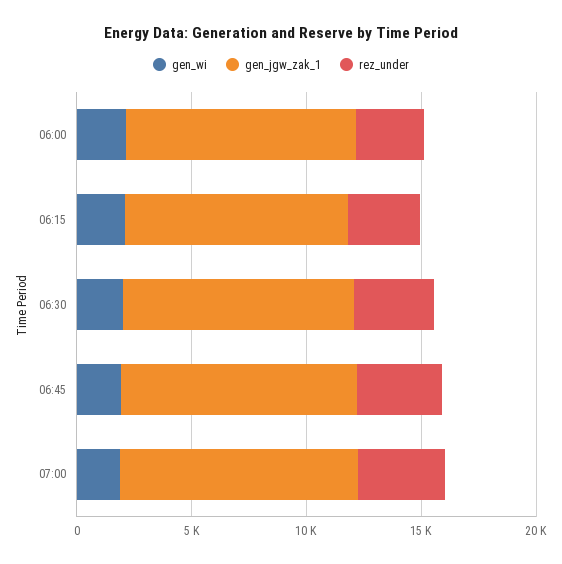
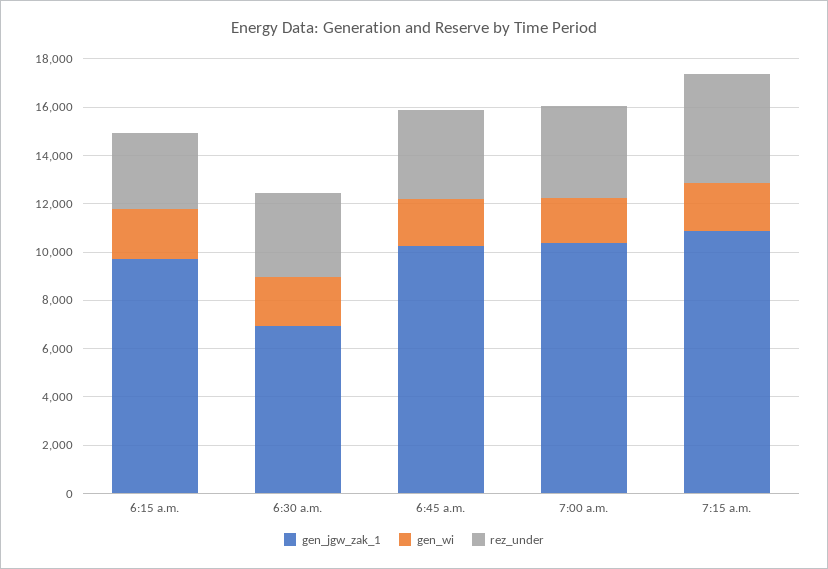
gen_wi, 06:00: 2000 -> none
gen_jgw_zak_1, 06:00: 10000 -> none
rez_under, 06:00: 3000 -> none
gen_jgw_zak_1, 06:30: 10000 -> 7000
gen_jgw_zak_1, 7:15 a.m.: none -> 11000
gen_wi, 7:15 a.m.: none -> 2000
rez_under, 7:15 a.m.: none -> 4500

